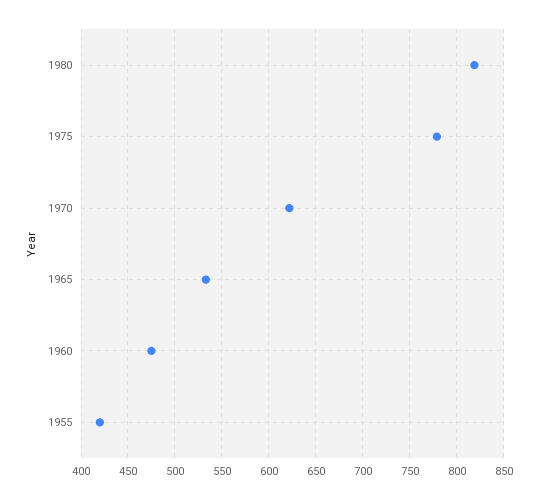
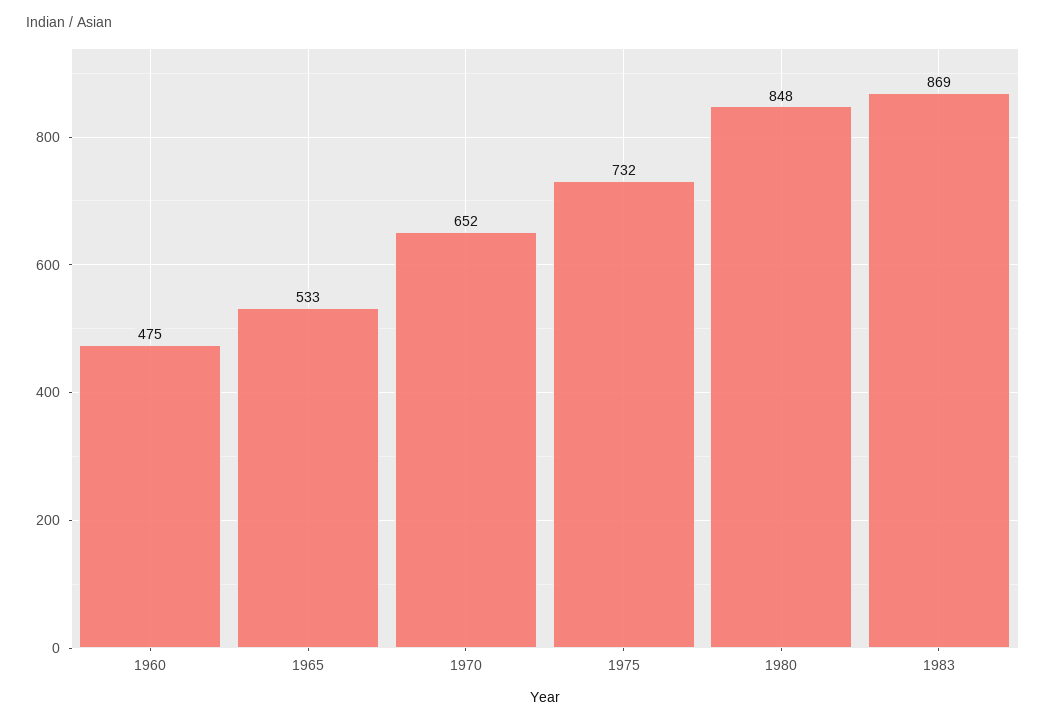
1980: 820 -> 848
1975: 780 -> 732
1970: 620 -> 652
1955: 420 -> none
1983: none -> 869

